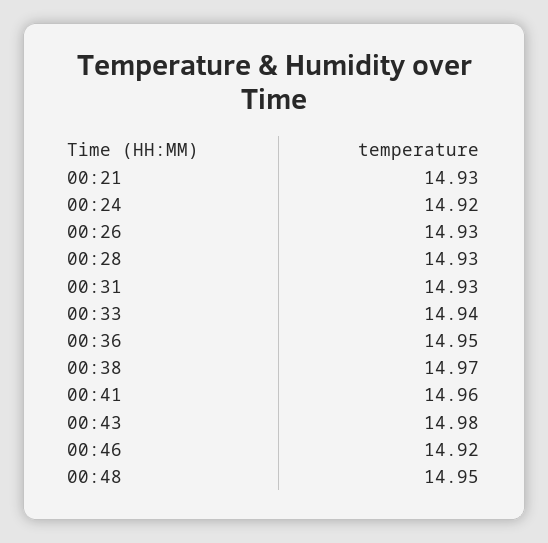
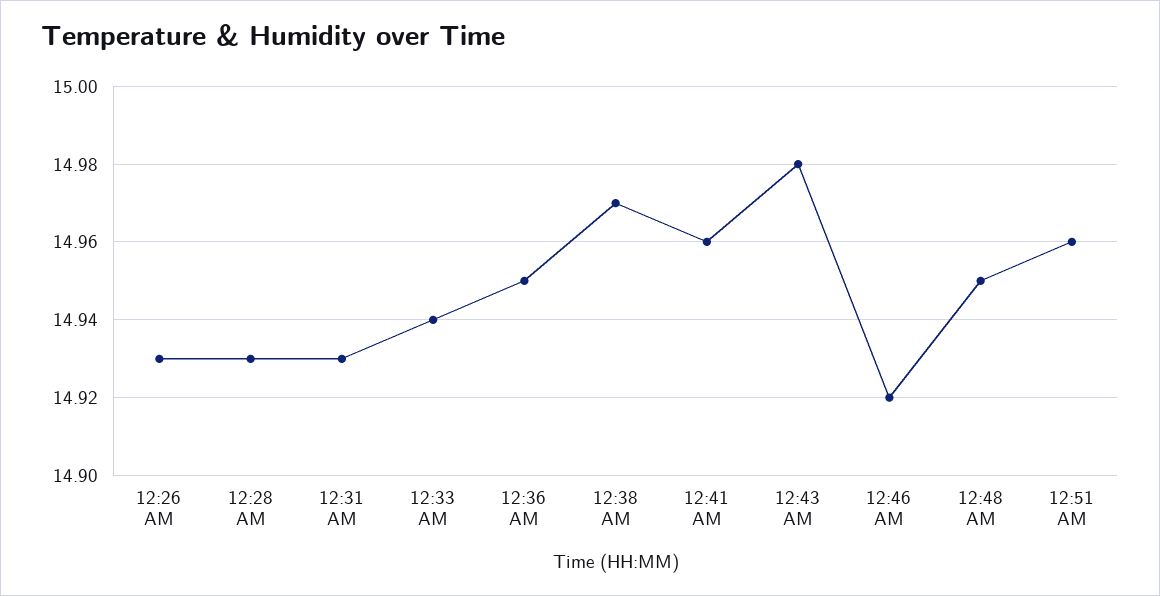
00:21: 14.93 -> none
00:24: 14.92 -> none
12:51 AM: none -> 14.96

